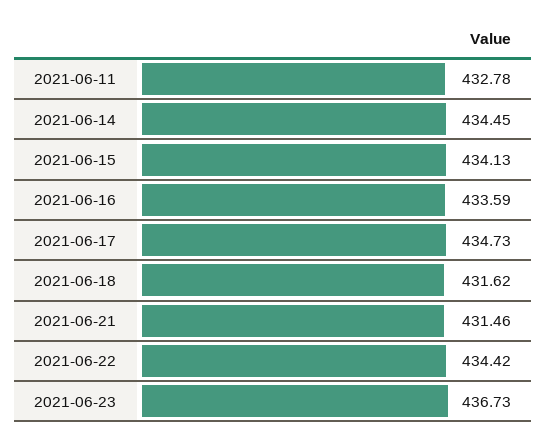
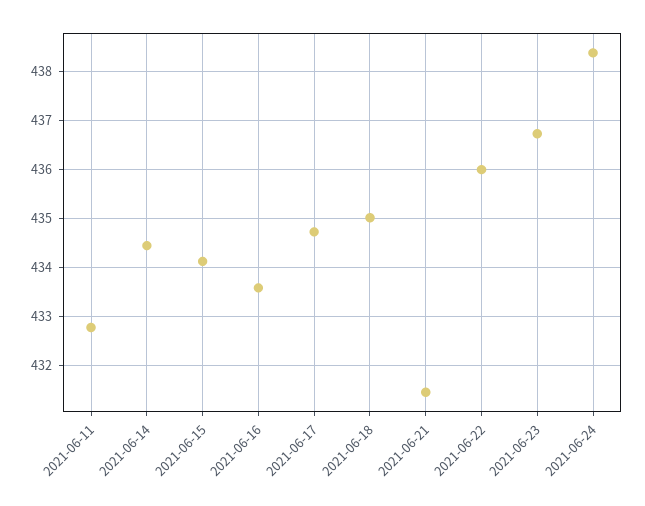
2021-06-18: 431.62 -> 435
2021-06-22: 434.42 -> 436
2021-06-24: none -> 438.4

